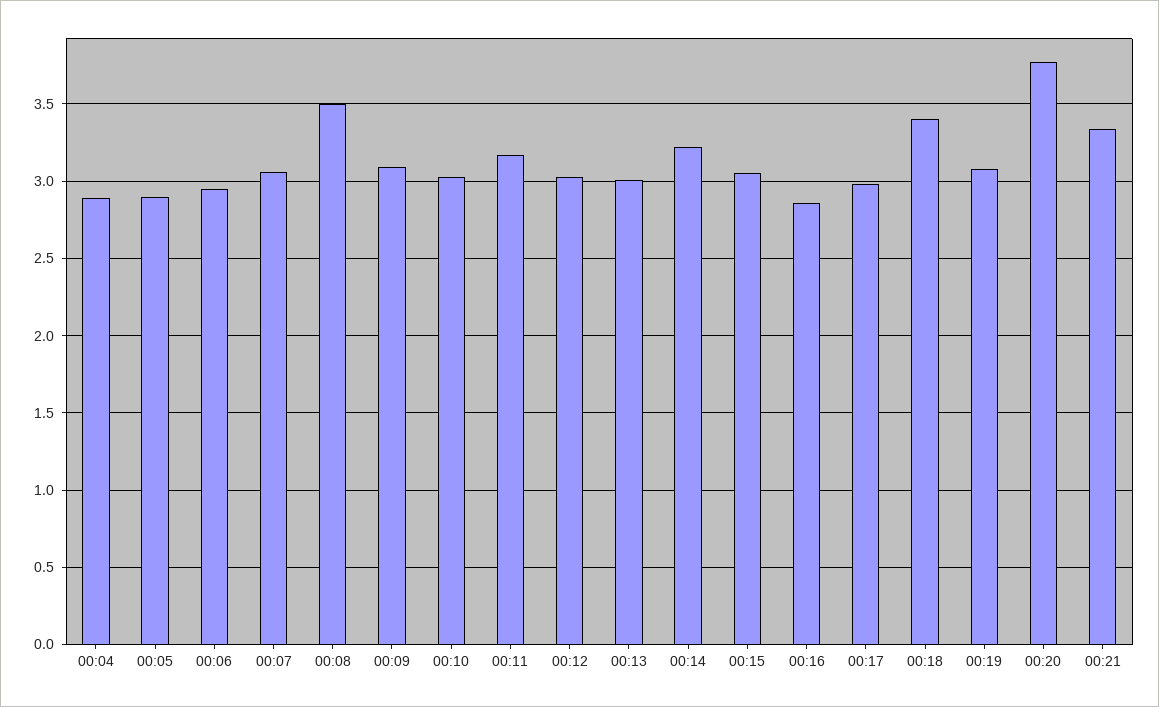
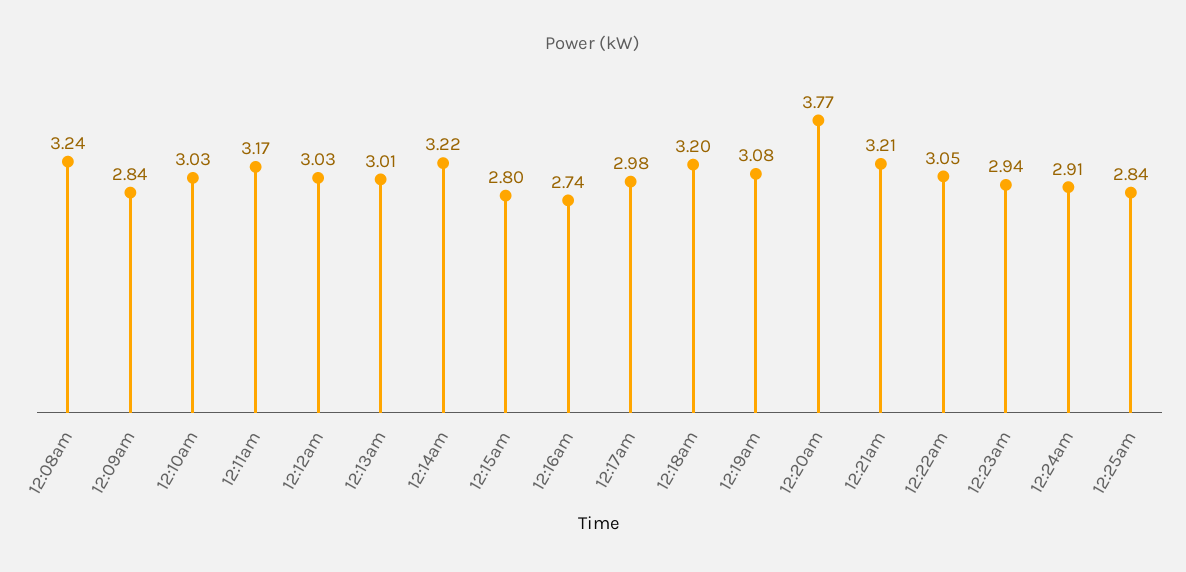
00:04: 2.9 -> none
00:05: 2.9 -> none
00:06: 2.95 -> none
00:07: 3.05 -> none
00:08: 3.5 -> 3.24
00:09: 3.1 -> 2.84
00:15: 3.05 -> 2.8
00:16: 2.85 -> 2.74
00:18: 3.4 -> 3.2
00:21: 3.35 -> 3.21
12:22am: none -> 3.05
12:23am: none -> 2.94
12:24am: none -> 2.91
12:25am: none -> 2.84

